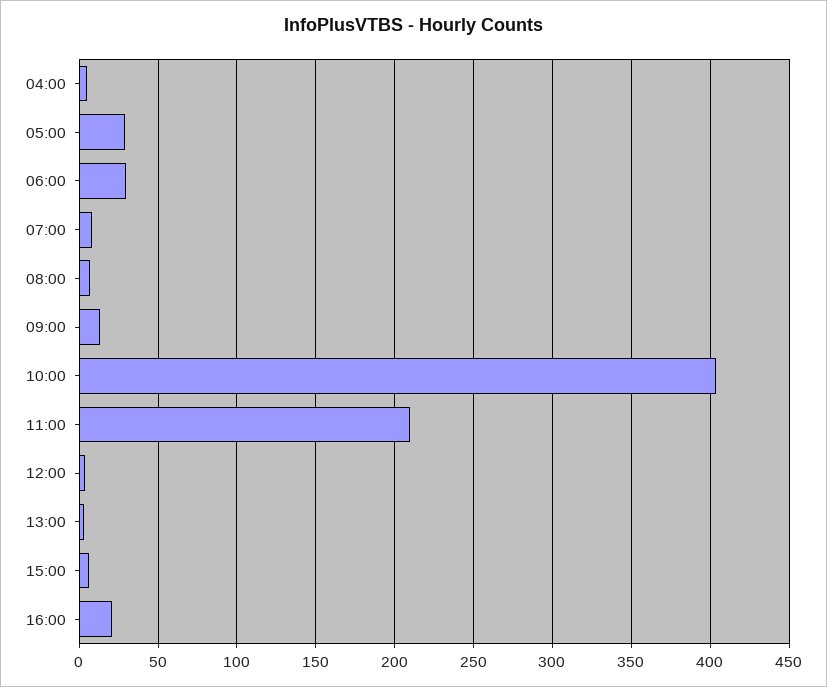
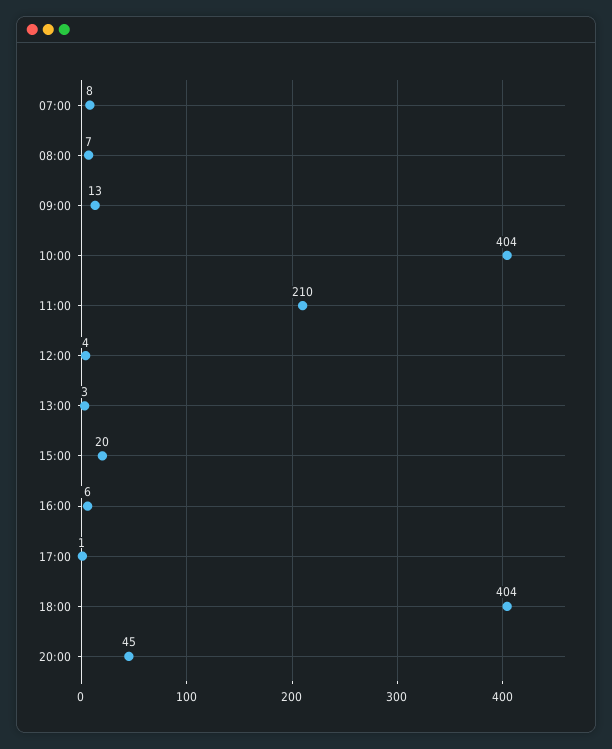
04:00: 5 -> none
05:00: 30 -> none
06:00: 30 -> none
15:00: 5 -> 20
16:00: 20 -> 6
17:00: none -> 1
18:00: none -> 404
20:00: none -> 45

